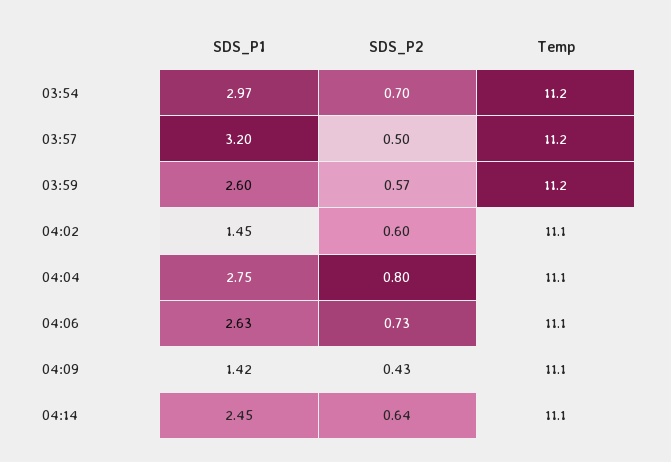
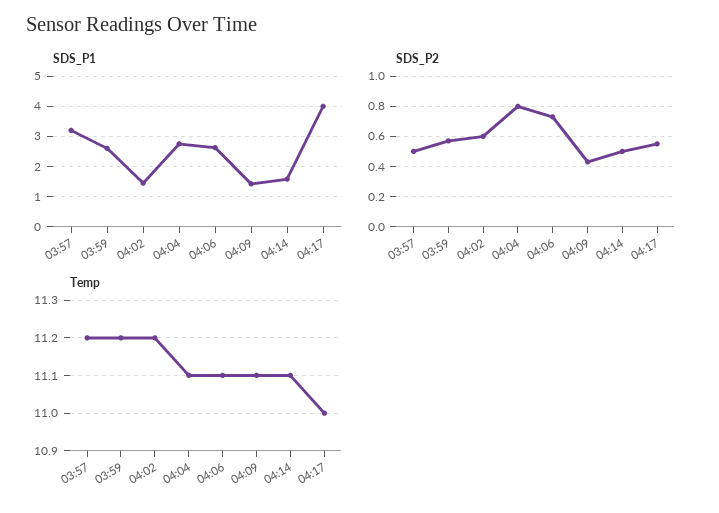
SDS_P1, 03:54: 2.97 -> none
SDS_P2, 03:54: 0.7 -> none
Temp, 03:54: 11.2 -> none
Temp, 04:02: 11.1 -> 11.2
SDS_P1, 04:14: 2.45 -> 1.6
SDS_P2, 04:14: 0.64 -> 0.5
SDS_P1, 04:17: none -> 4
SDS_P2, 04:17: none -> 0.55
Temp, 04:17: none -> 11

